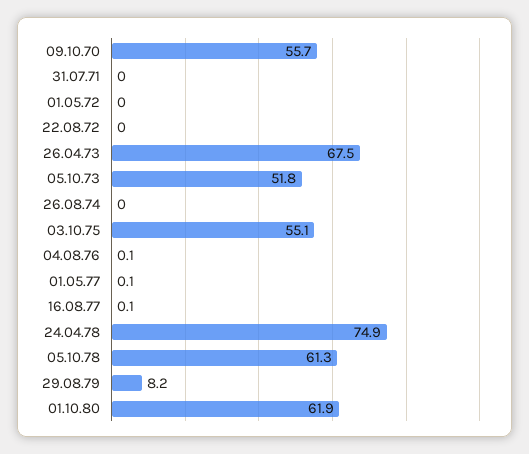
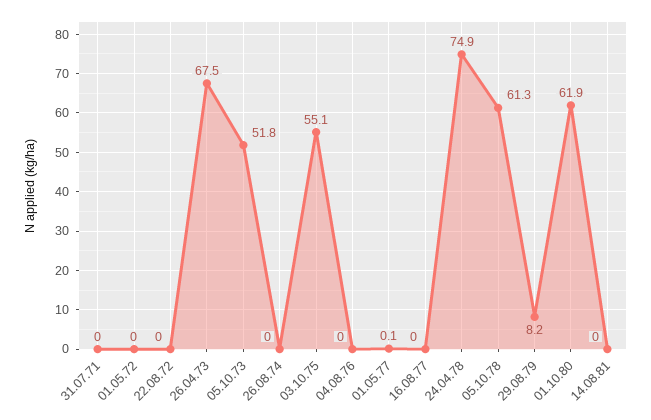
09.10.70: 55.7 -> none
04.08.76: 0.1 -> 0
16.08.77: 0.1 -> 0
14.08.81: none -> 0

